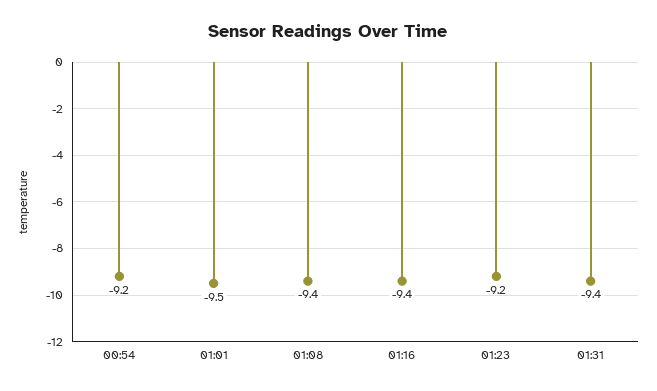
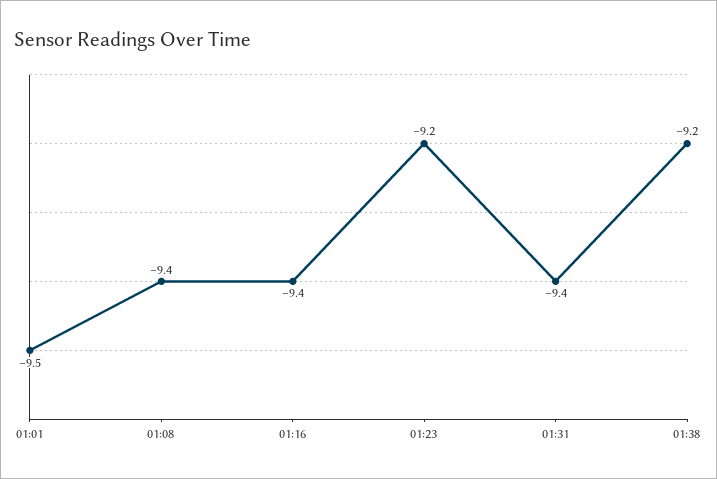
00:54: -9.2 -> none
01:38: none -> -9.2

